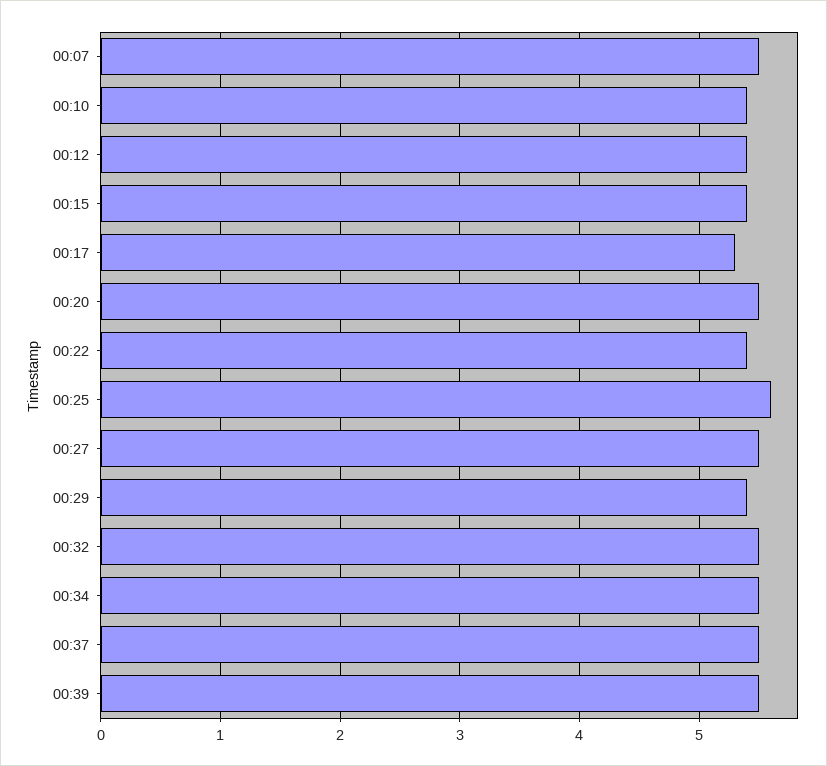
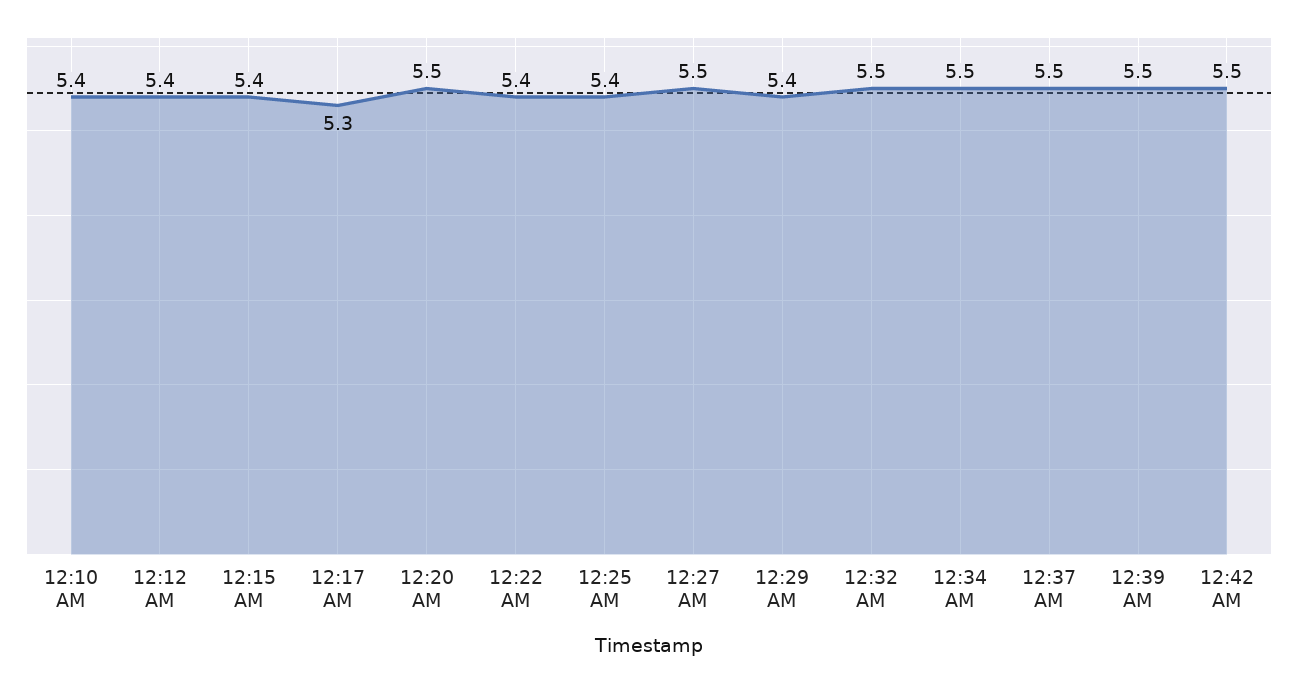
00:07: 5.5 -> none
00:25: 5.6 -> 5.4
12:42 AM: none -> 5.5

